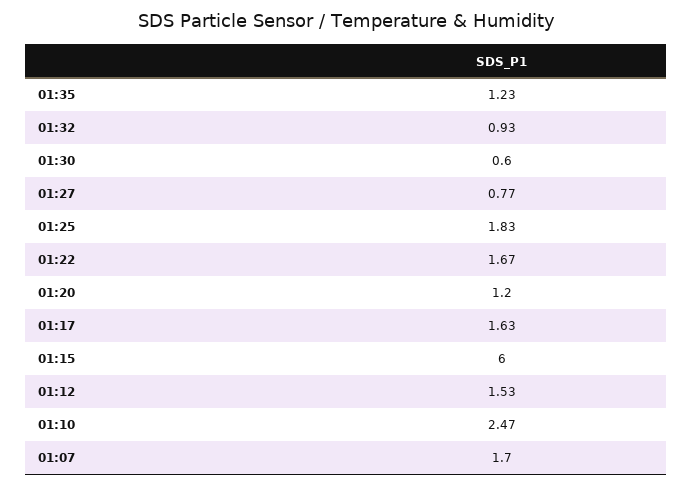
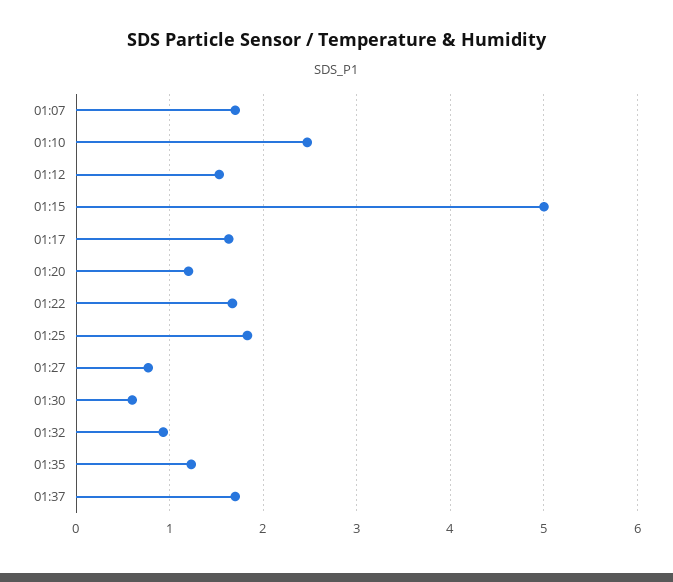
01:15: 6 -> 5
01:37: none -> 1.7

